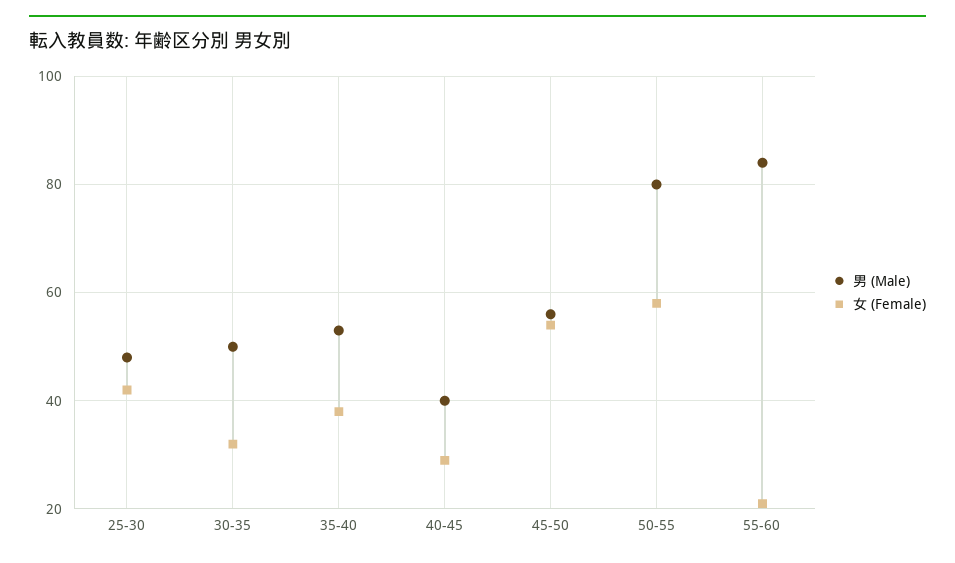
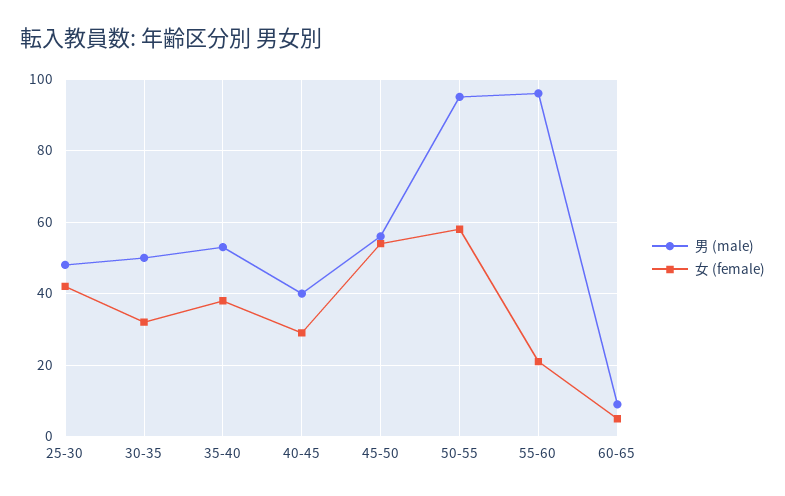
男 (Male), 50-55: 80 -> 95
男 (Male), 55-60: 85 -> 95
男 (Male), 60-65: none -> 10
女 (Female), 60-65: none -> 5

